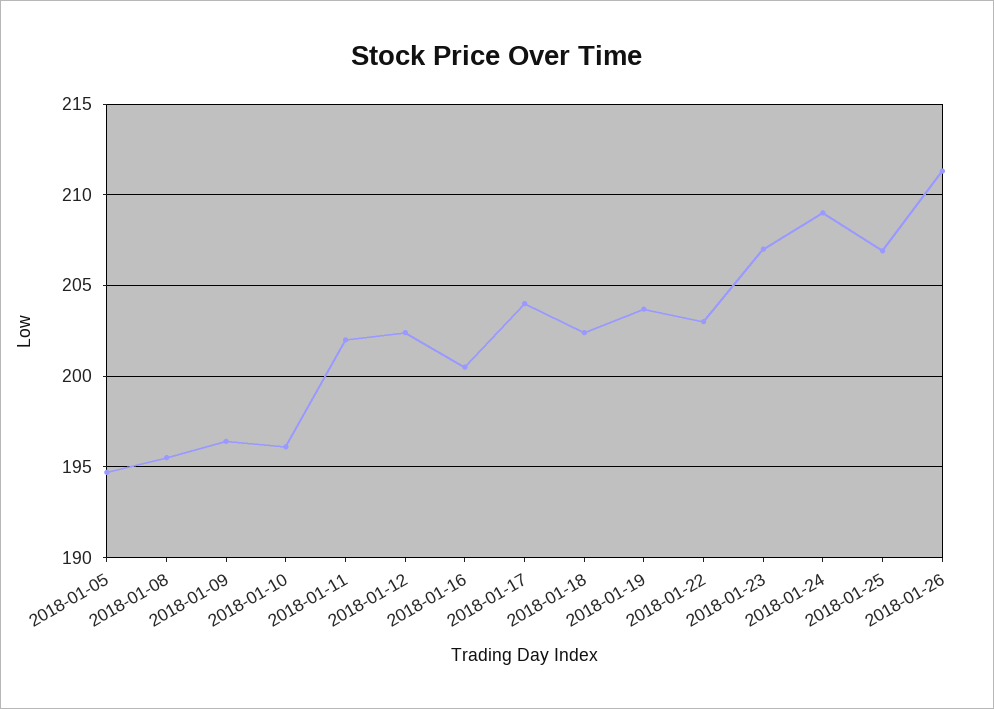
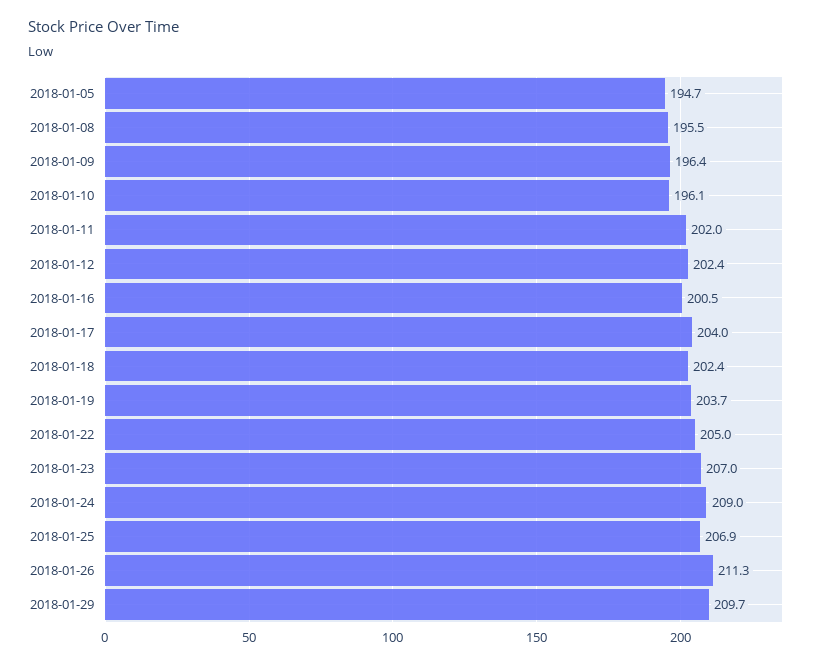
2018-01-22: 203 -> 205
2018-01-29: none -> 209.7

